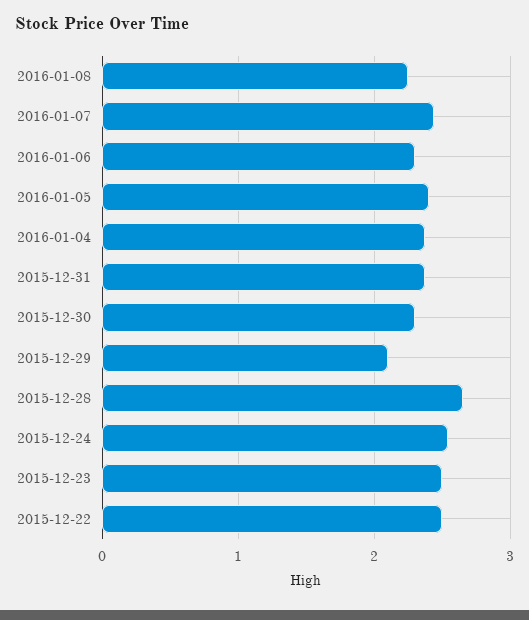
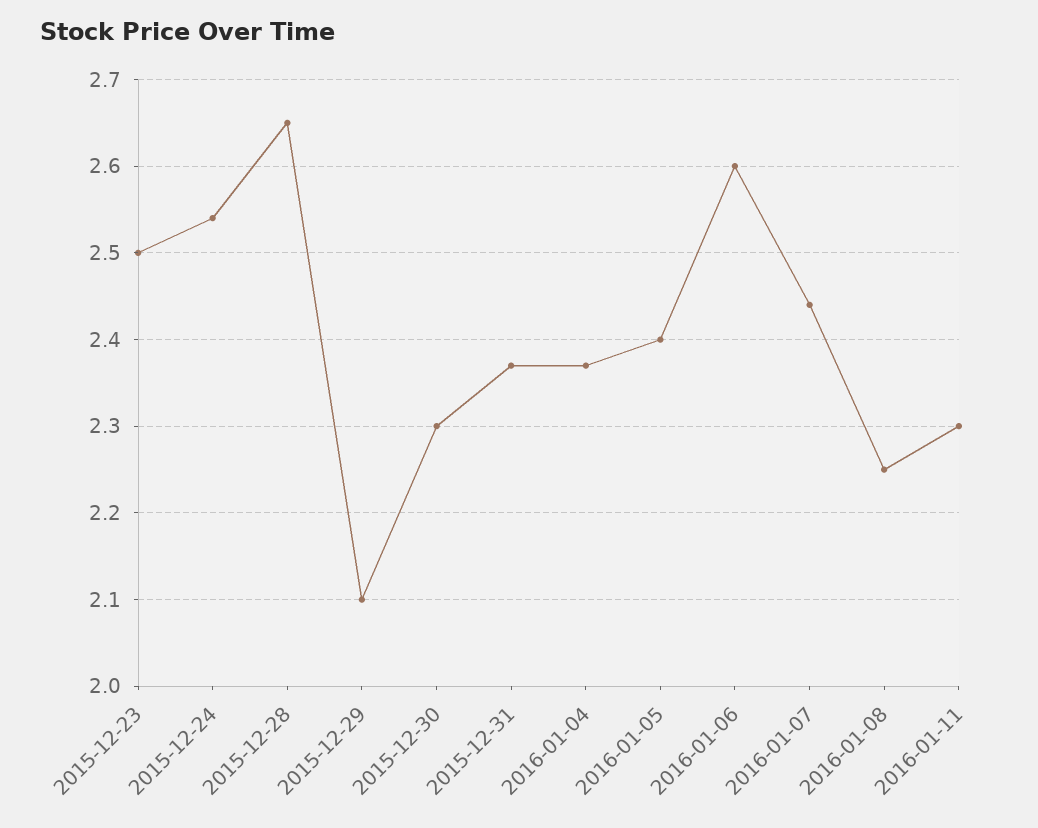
2016-01-06: 2.3 -> 2.6
2015-12-22: 2.5 -> none
2016-01-11: none -> 2.3

